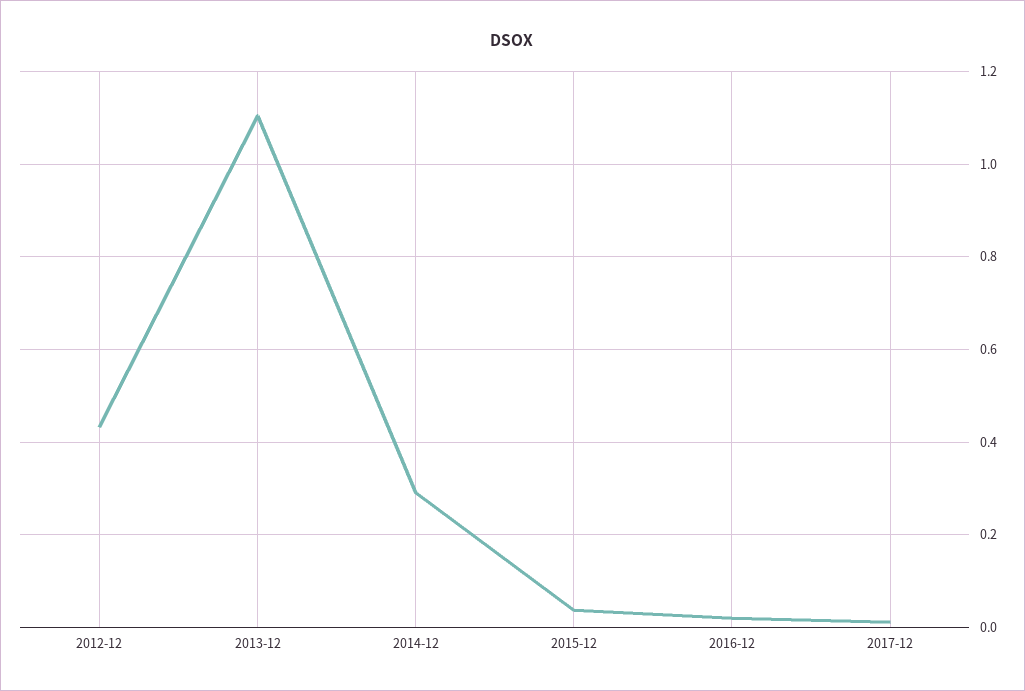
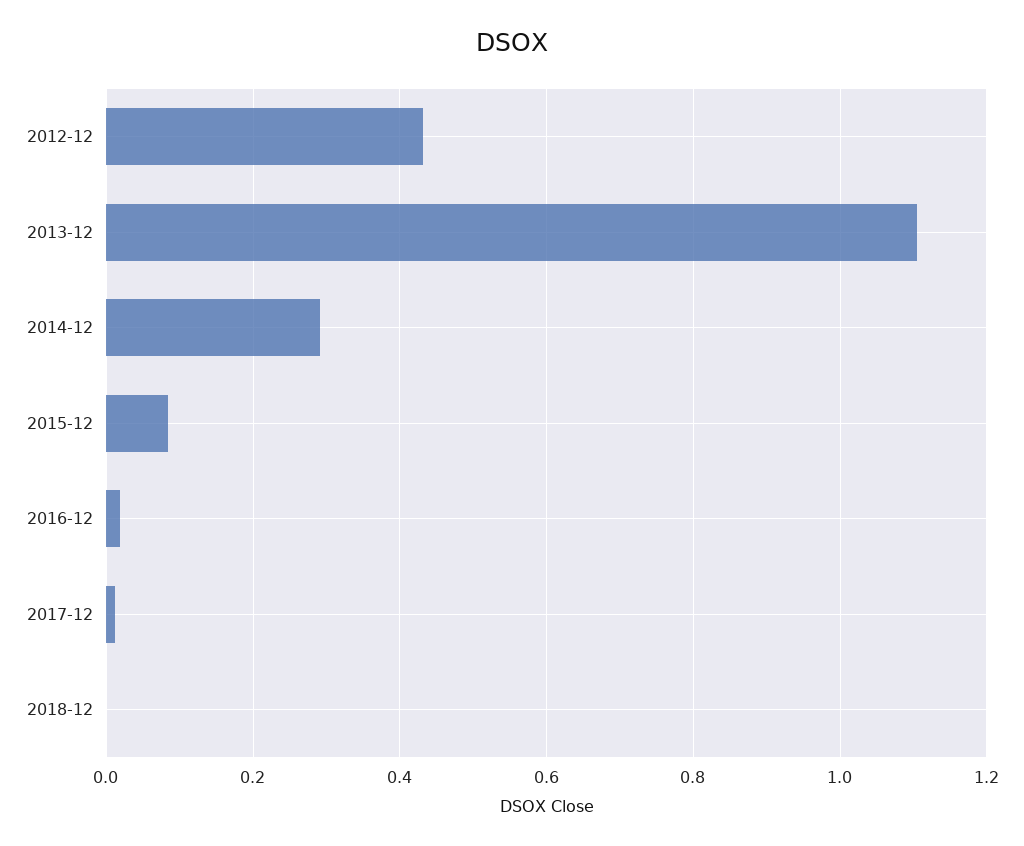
2015-12: 0.04 -> 0.08
2018-12: none -> 0

